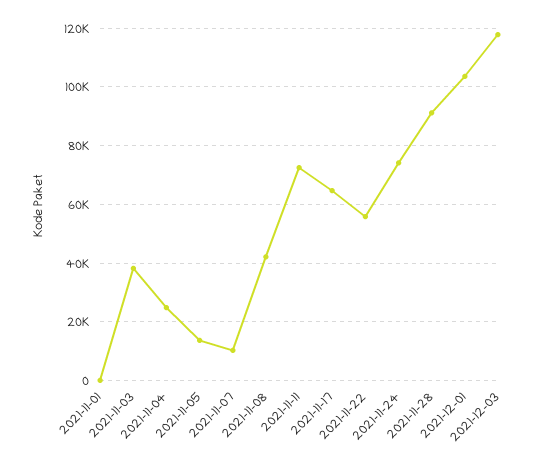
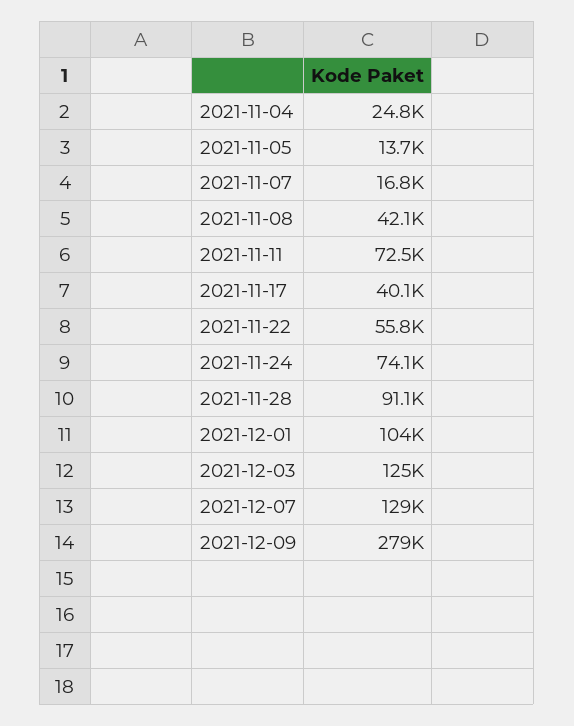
2021-11-01: 0 -> none
2021-11-03: 37500 -> none
2021-11-07: 10000 -> 16800
2021-11-17: 65000 -> 40100
2021-12-03: 117500 -> 125000
2021-12-07: none -> 129000
2021-12-09: none -> 279000

